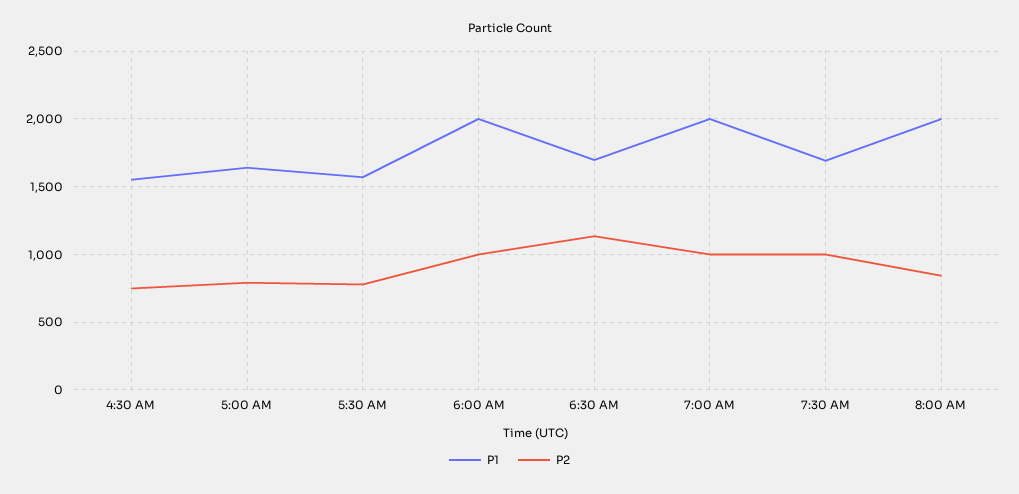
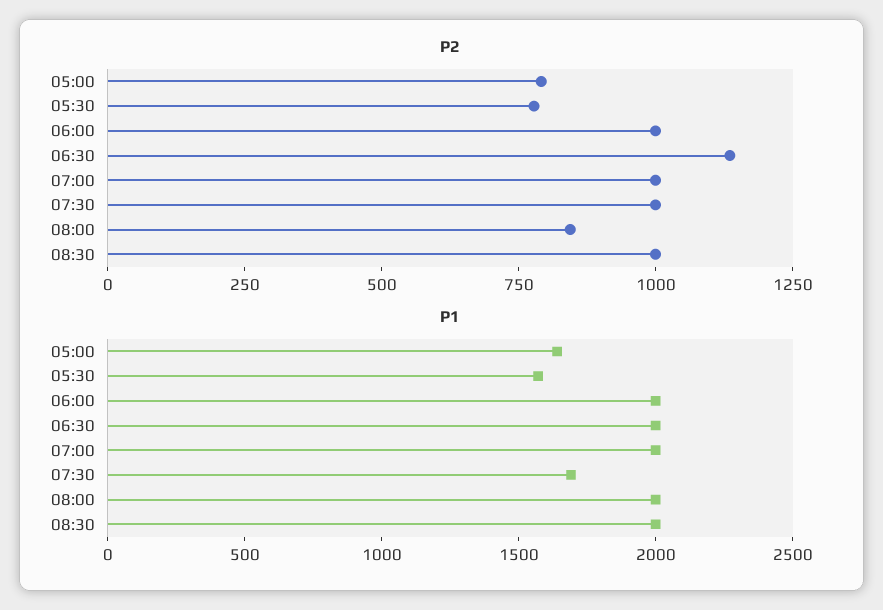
P1, 4:30 AM: 1550 -> none
P2, 4:30 AM: 750 -> none
P1, 6:30 AM: 1700 -> 2000
P2, 08:30: none -> 1000
P1, 08:30: none -> 2000

